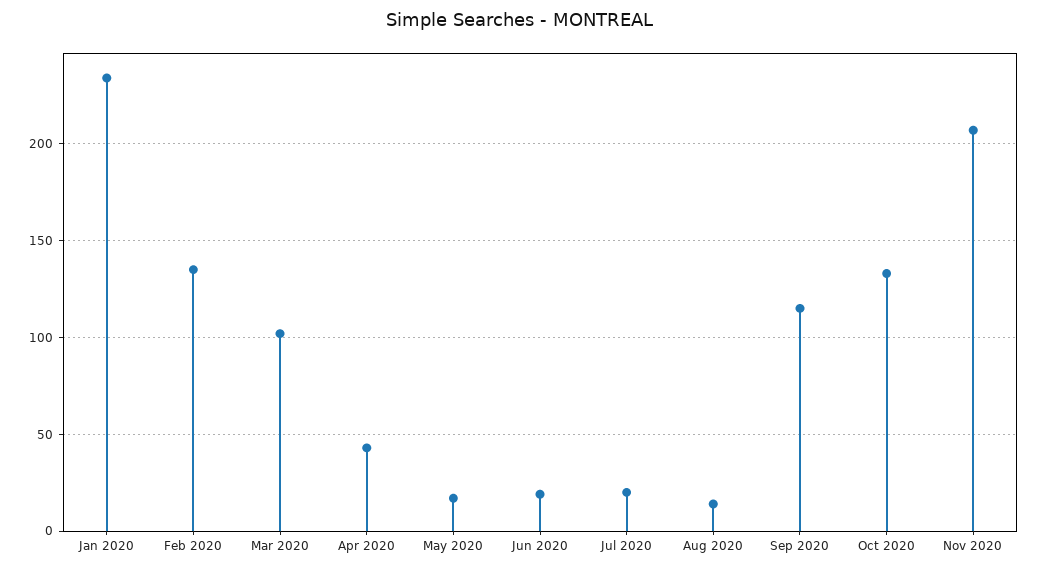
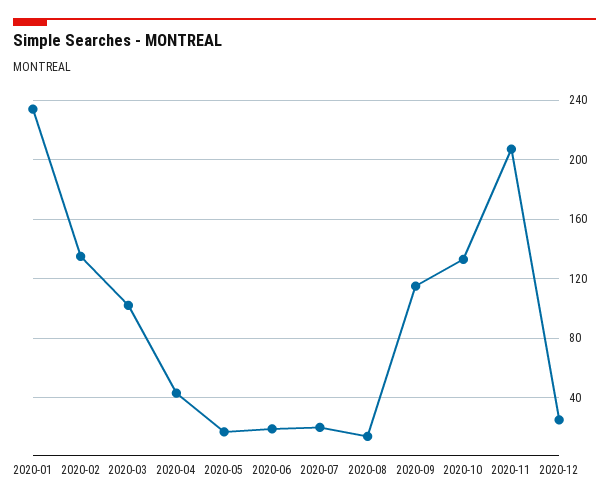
2020-12: none -> 25

